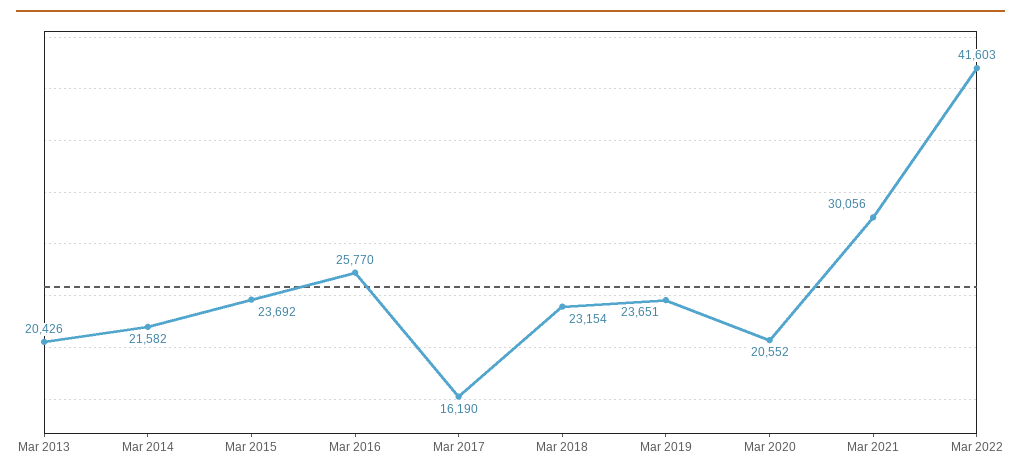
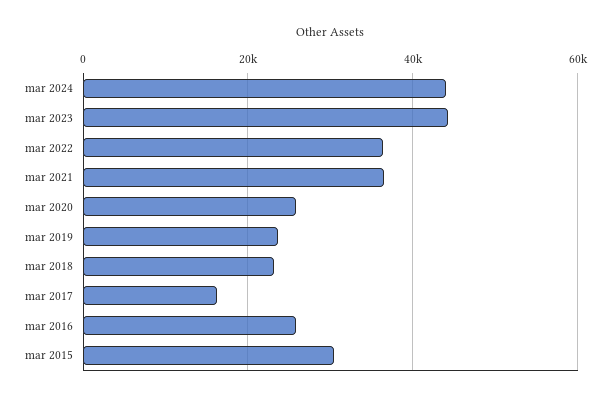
Mar 2013: 20426 -> none
Mar 2014: 21582 -> none
Mar 2015: 23692 -> 30000
Mar 2020: 20552 -> 26000
Mar 2021: 30056 -> 36000
Mar 2022: 41603 -> 36000
mar 2024: none -> 44000
mar 2023: none -> 44000

